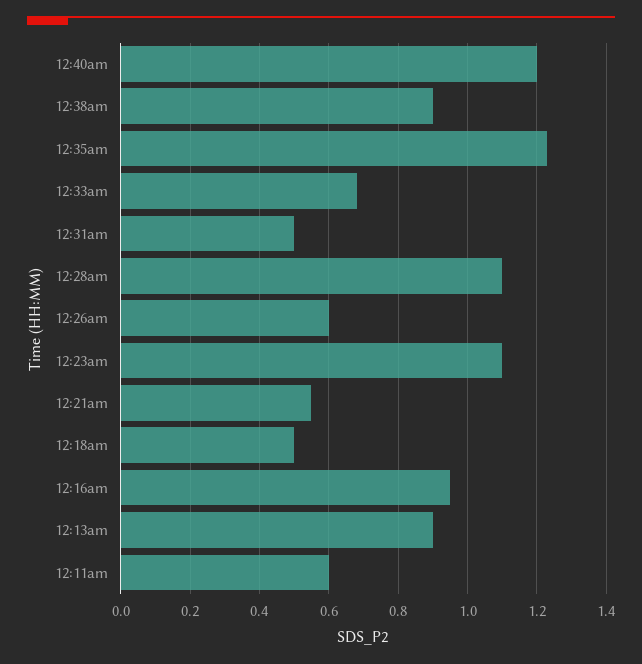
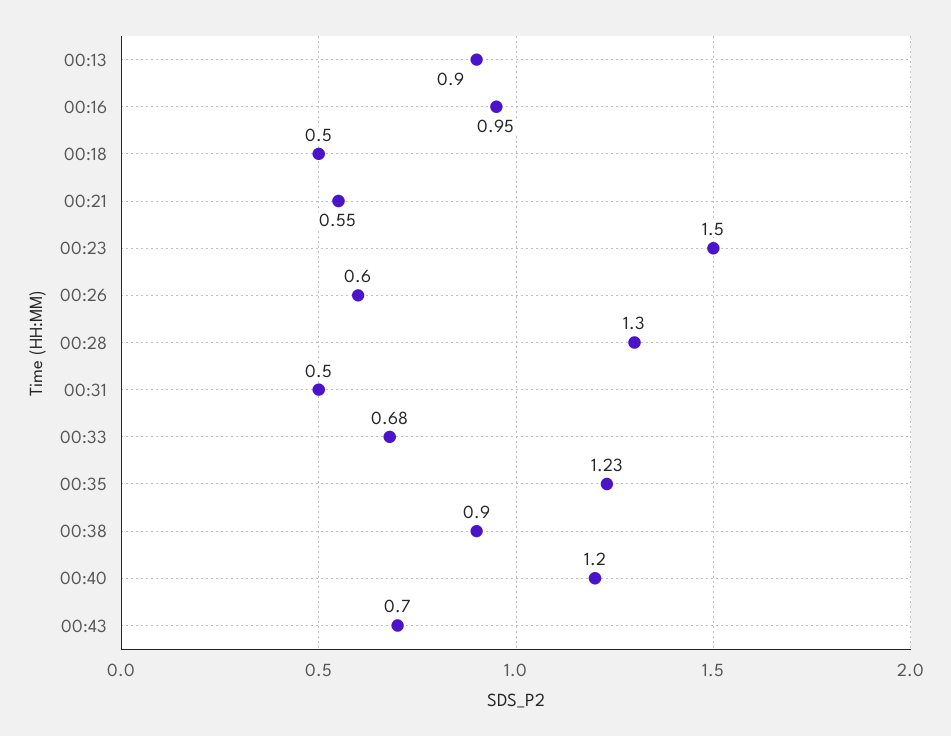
12:28am: 1.1 -> 1.3
12:23am: 1.1 -> 1.5
12:11am: 0.6 -> none
00:43: none -> 0.7

